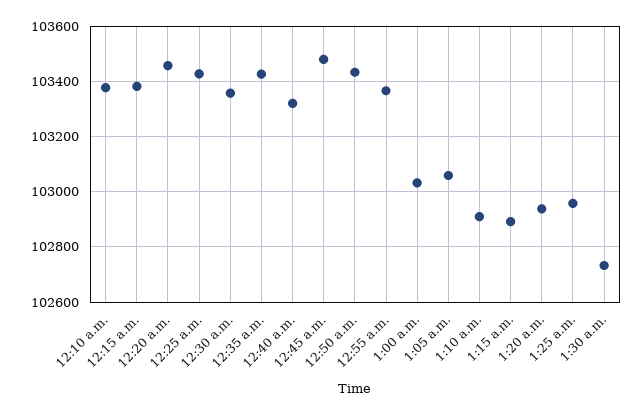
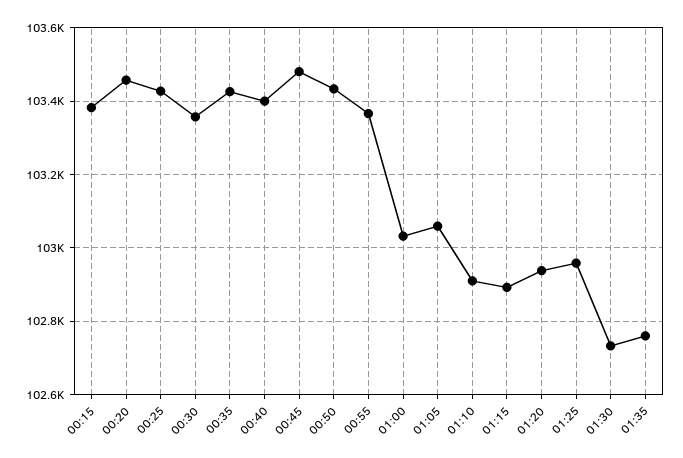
12:10 a.m.: 103375 -> none
12:40 a.m.: 103325 -> 103400
01:35: none -> 102760

